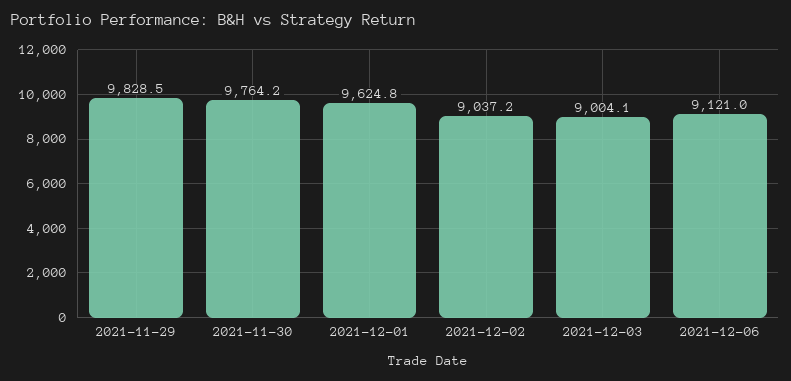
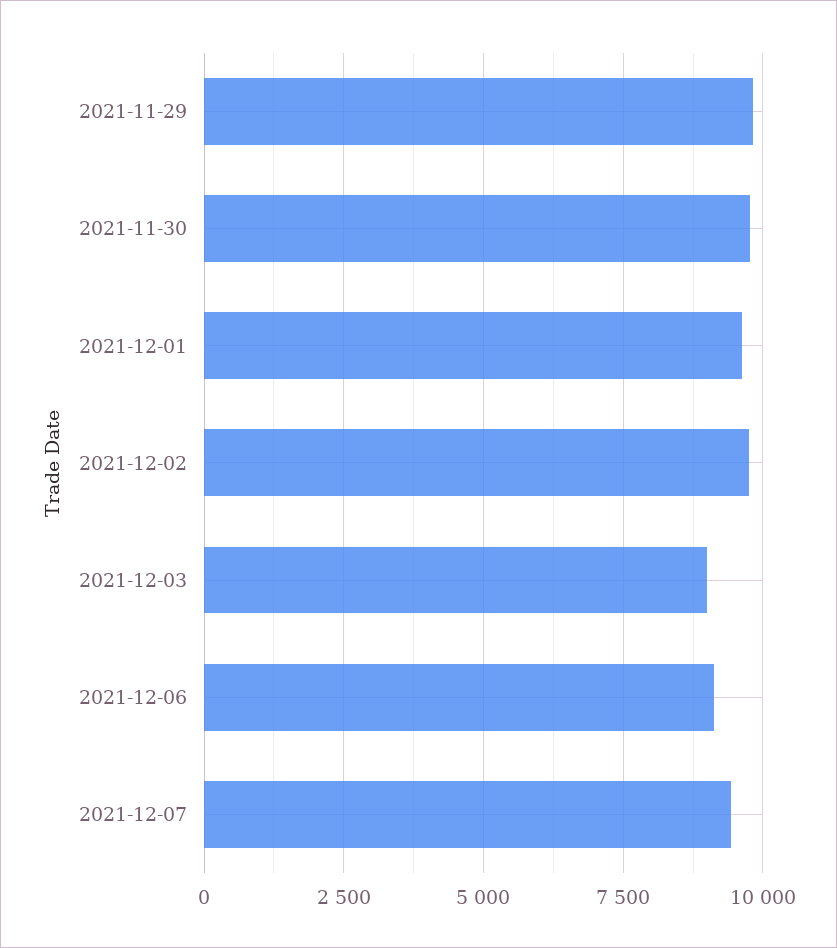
2021-12-02: 9037.2 -> 9750
2021-12-07: none -> 9500

